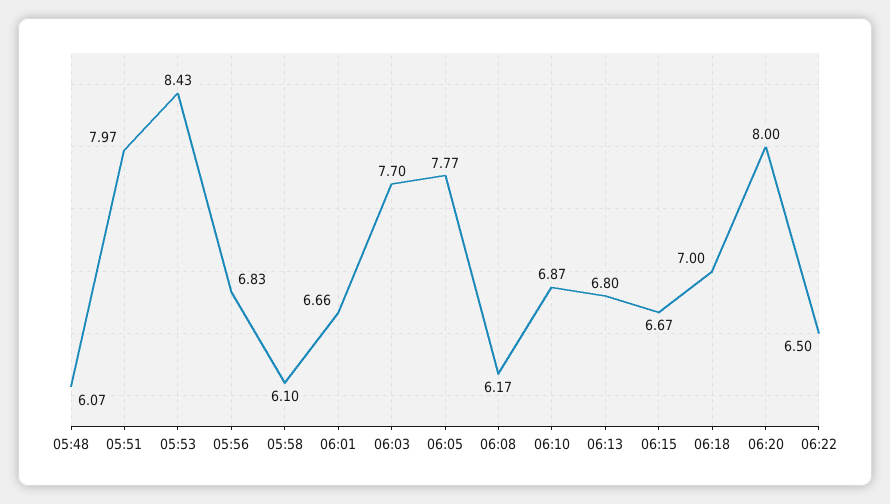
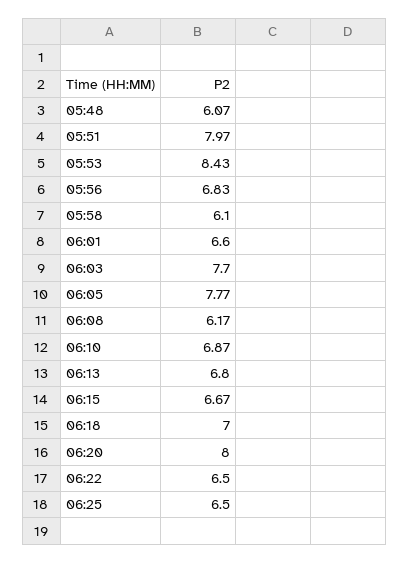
06:01: 6.66 -> 6.6
06:25: none -> 6.5

